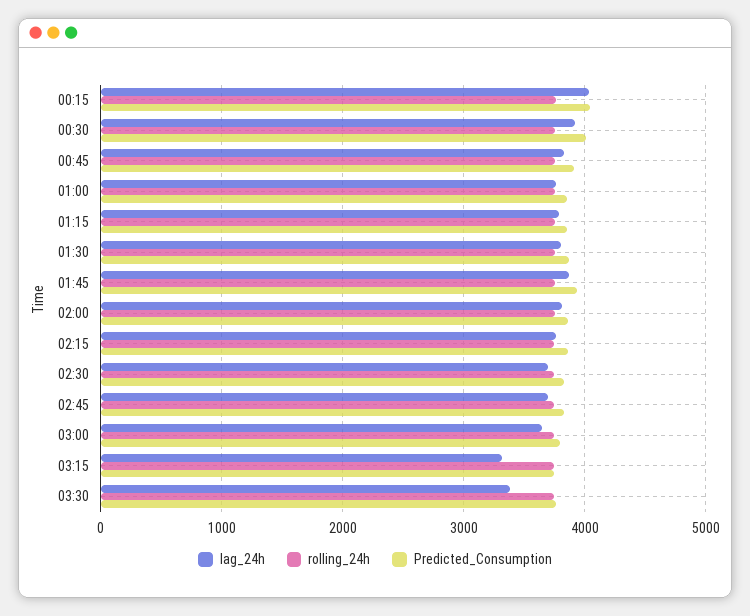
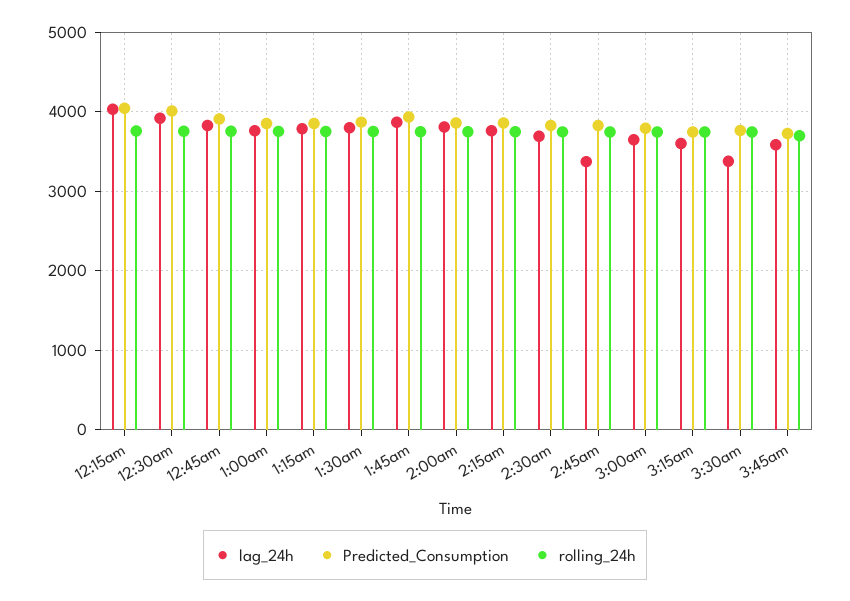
lag_24h, 02:45: 3700 -> 3400
lag_24h, 03:15: 3300 -> 3600
lag_24h, 3:45am: none -> 3600
Predicted_Consumption, 3:45am: none -> 3700
rolling_24h, 3:45am: none -> 3700

